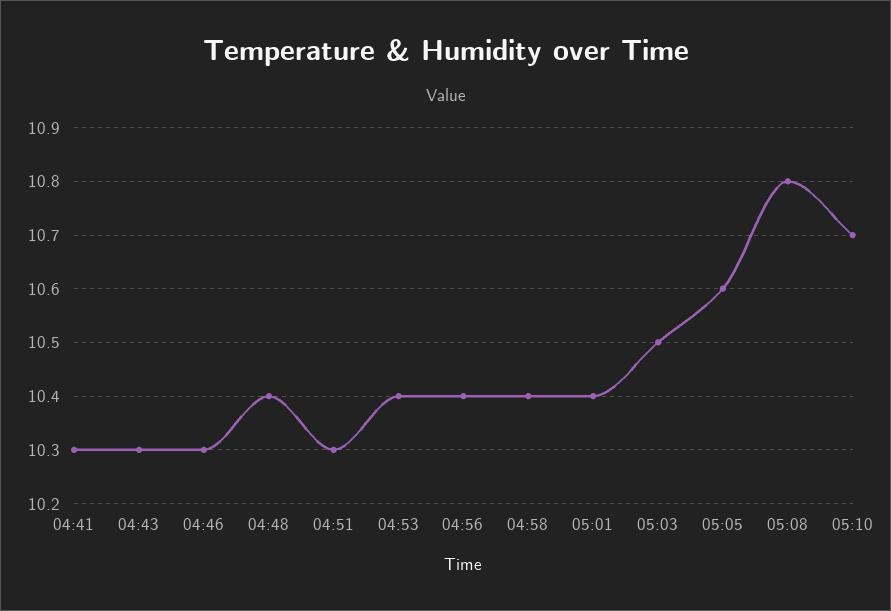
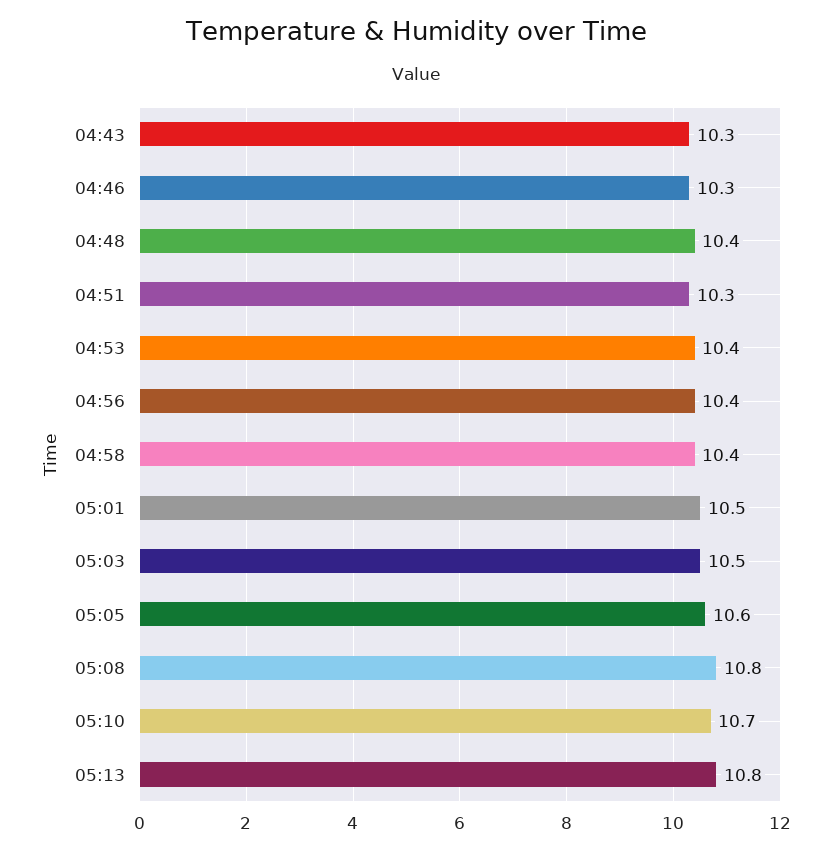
04:41: 10.3 -> none
05:01: 10.4 -> 10.5
05:13: none -> 10.8

